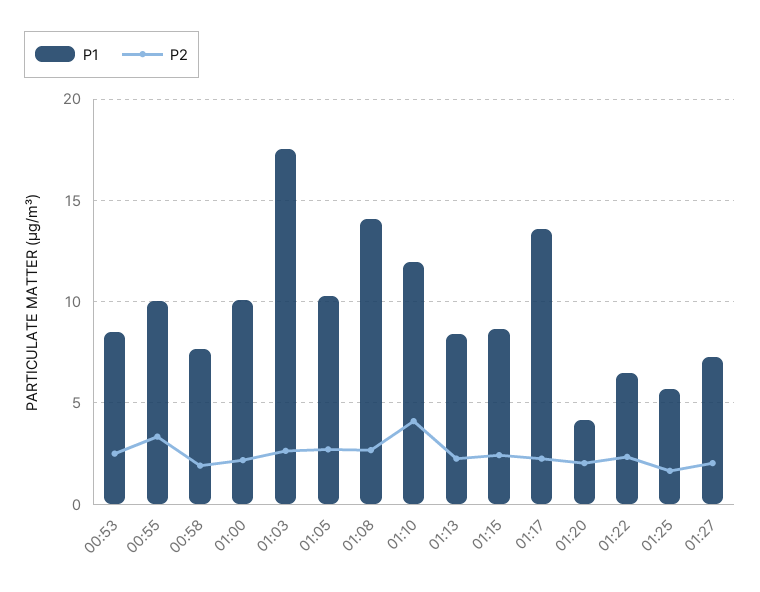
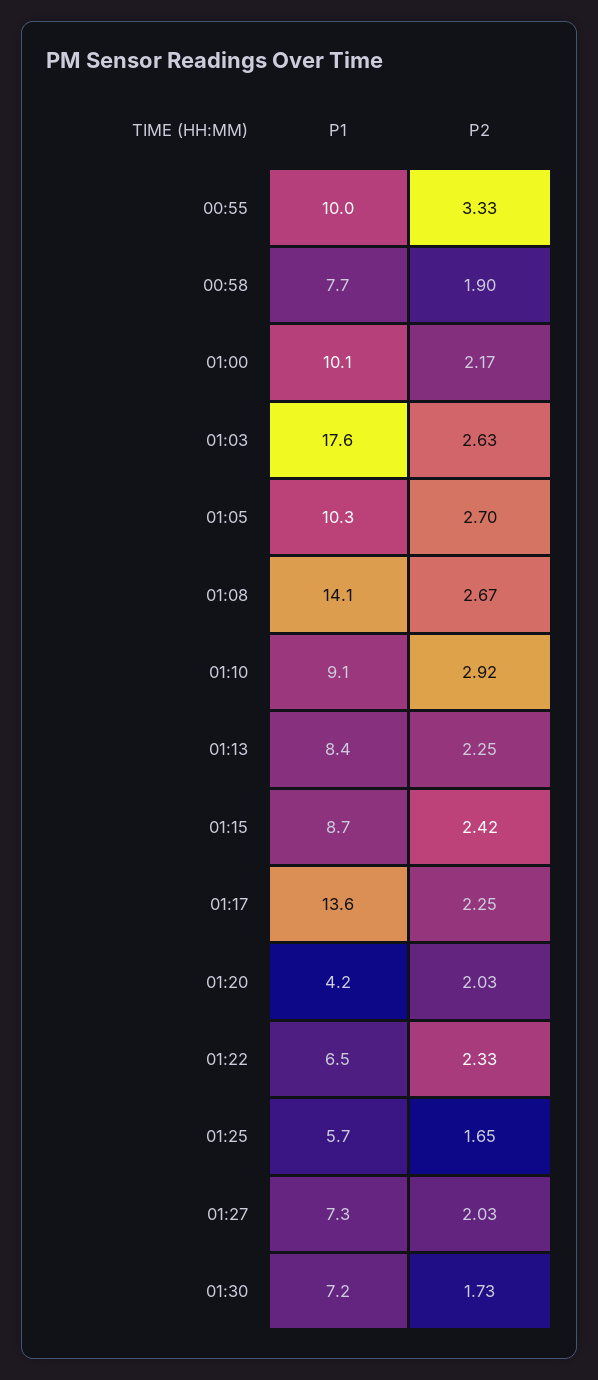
P1, 00:53: 8.5 -> none
P2, 00:53: 2.5 -> none
P1, 01:10: 12 -> 9.1
P2, 01:10: 4 -> 2.92
P1, 01:30: none -> 7.2
P2, 01:30: none -> 1.73

